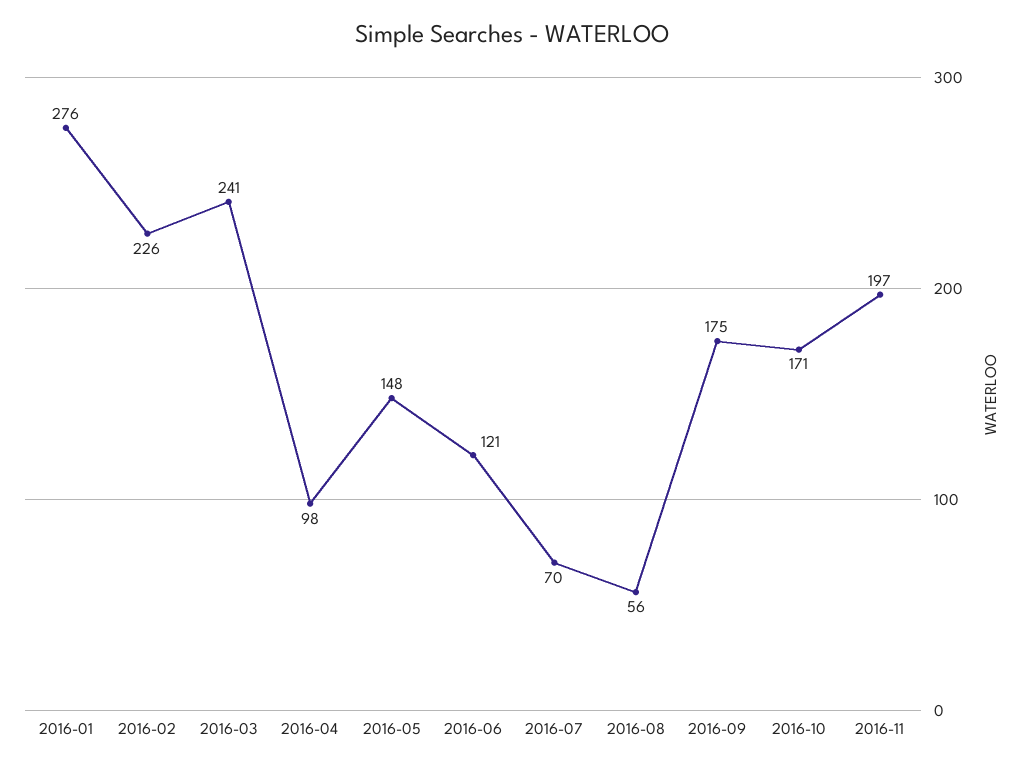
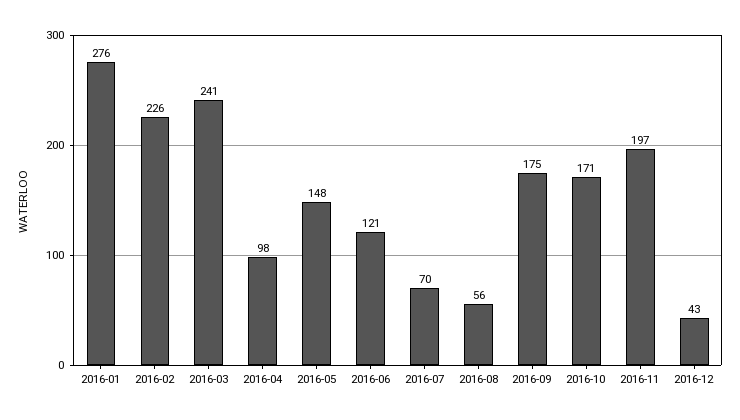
2016-12: none -> 43

